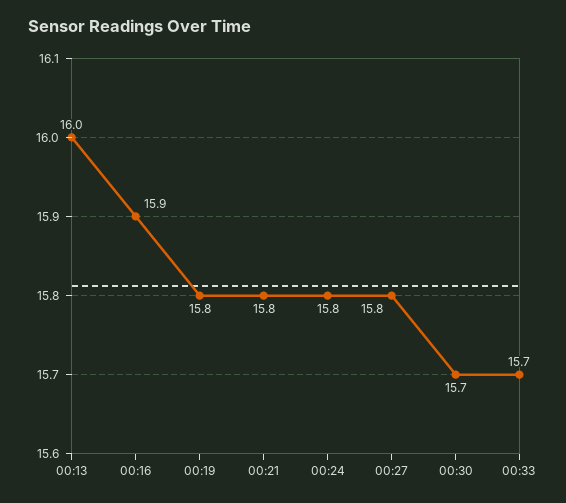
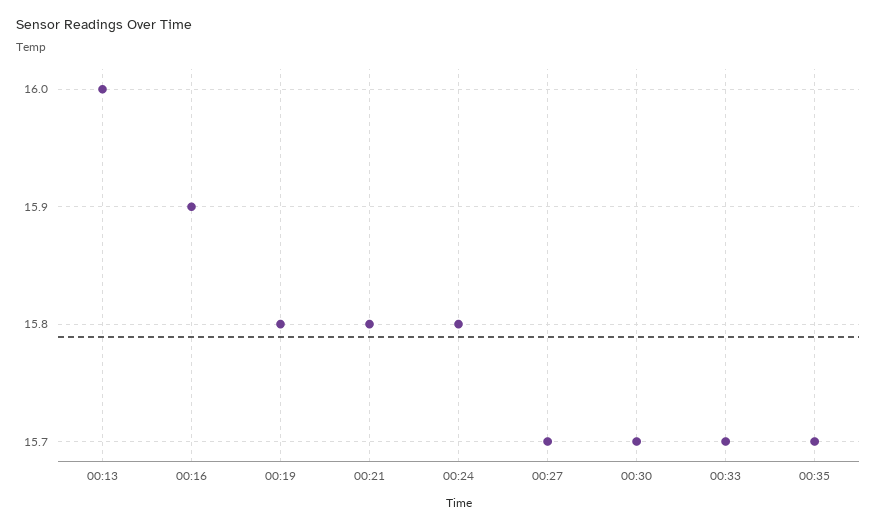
00:27: 15.8 -> 15.7
00:35: none -> 15.7

